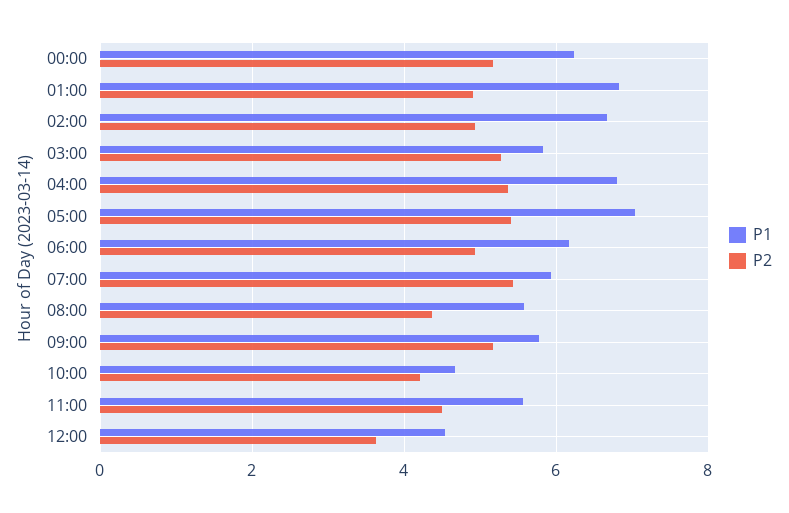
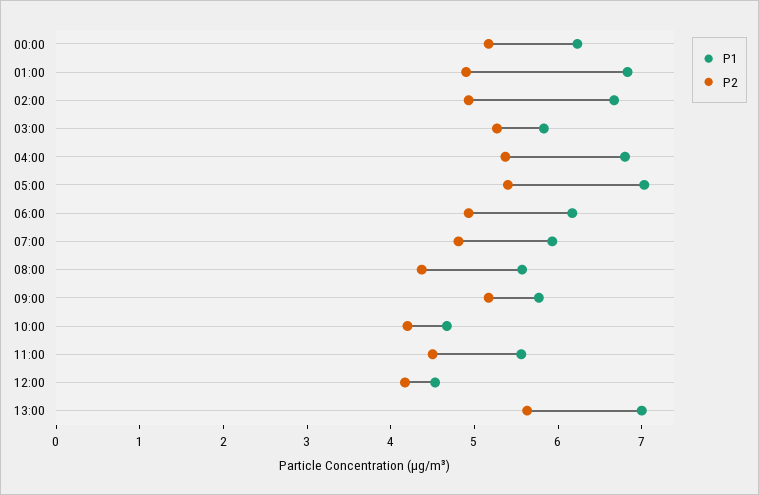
P2, 07:00: 5.4 -> 4.8
P2, 12:00: 3.6 -> 4.2
P1, 13:00: none -> 7
P2, 13:00: none -> 5.6

